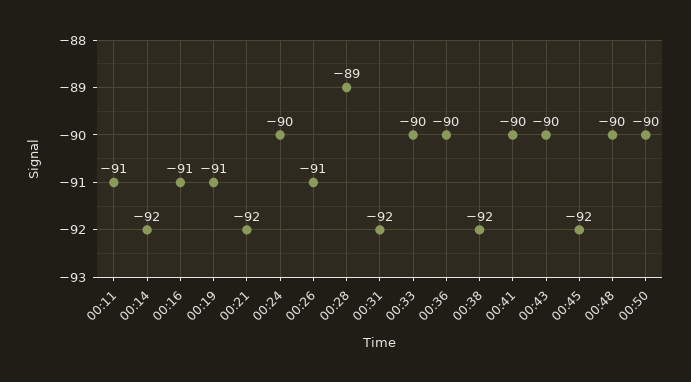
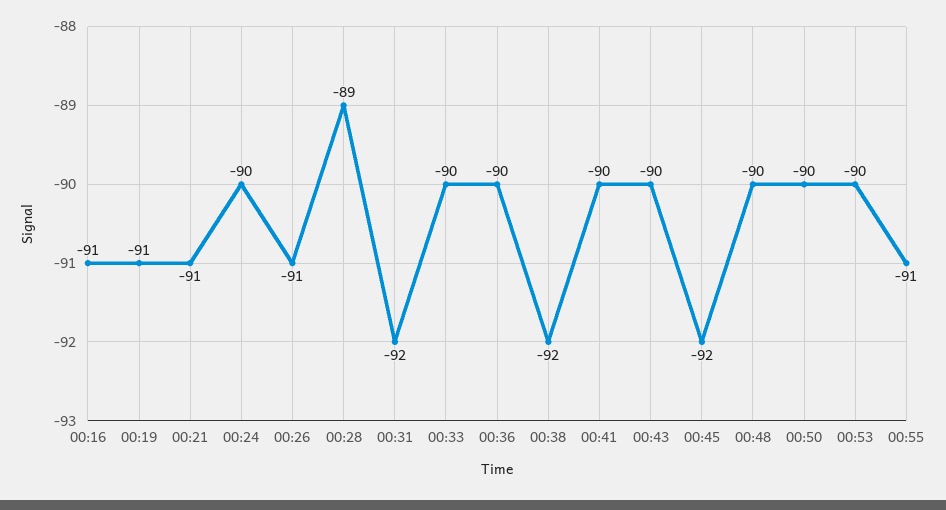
00:11: -91 -> none
00:14: -92 -> none
00:21: -92 -> -91
00:53: none -> -90
00:55: none -> -91

